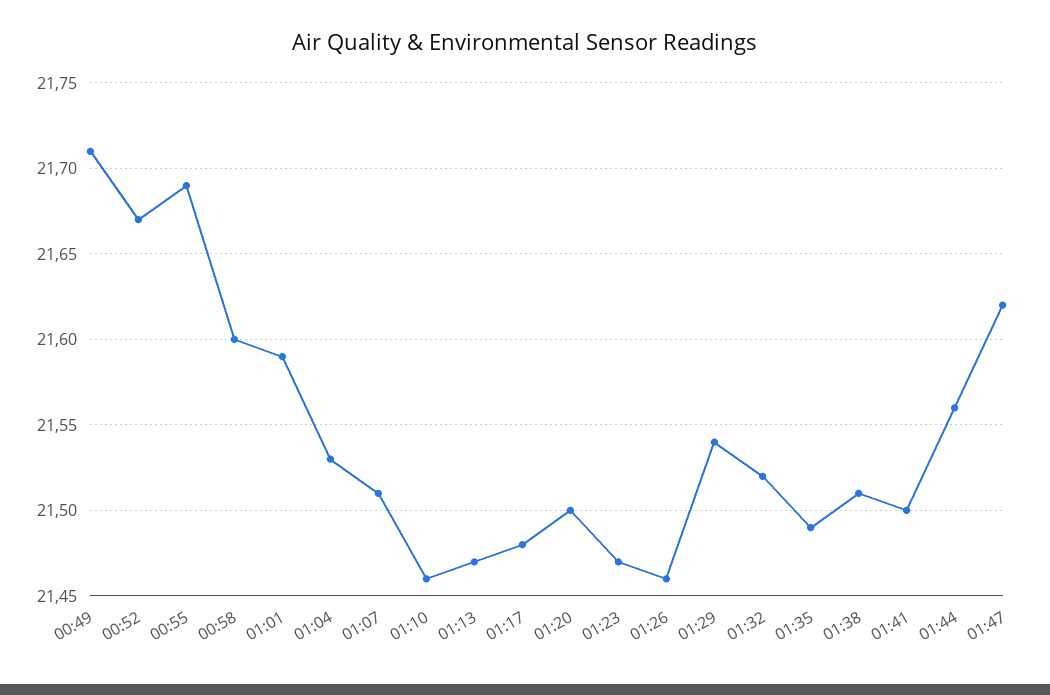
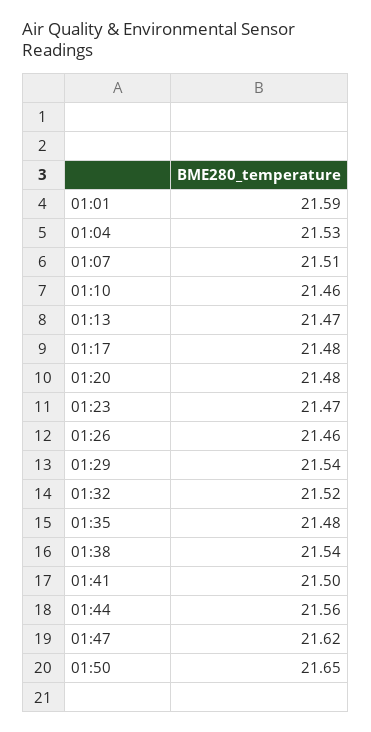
00:49: 21.71 -> none
00:52: 21.67 -> none
00:55: 21.69 -> none
00:58: 21.6 -> none
01:20: 21.5 -> 21.48
01:35: 21.49 -> 21.48
01:38: 21.51 -> 21.54
01:50: none -> 21.65

